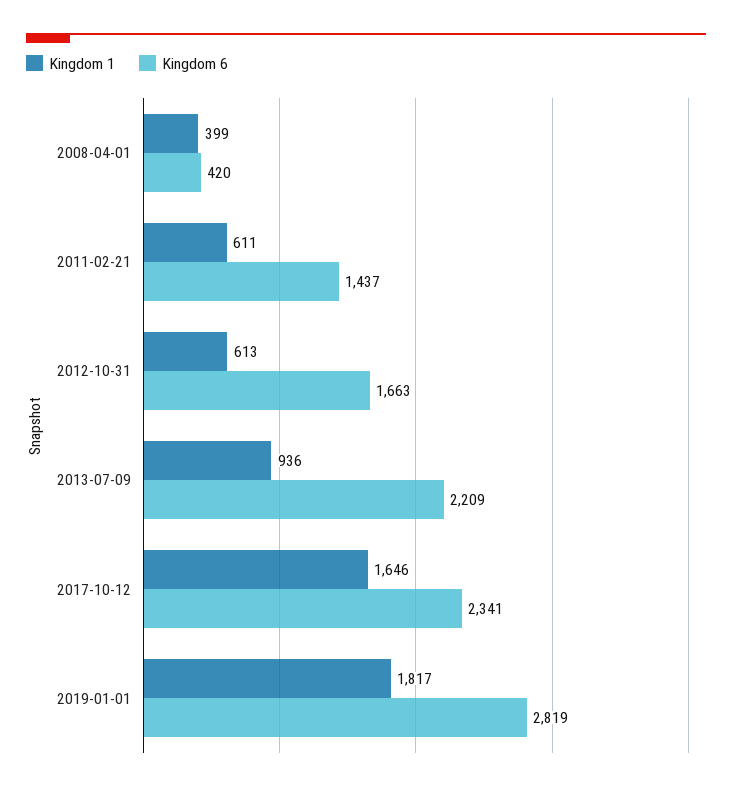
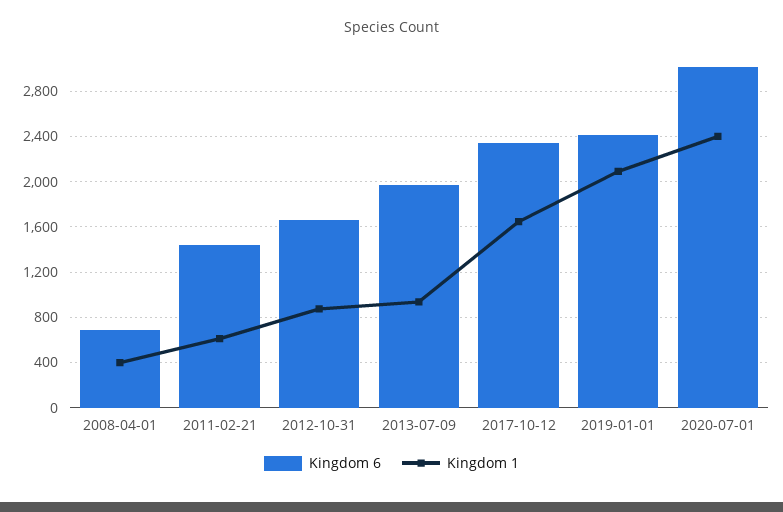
Kingdom 6, 2008-04-01: 420 -> 700
Kingdom 1, 2012-10-31: 613 -> 900
Kingdom 6, 2013-07-09: 2209 -> 2000
Kingdom 1, 2019-01-01: 1817 -> 2100
Kingdom 6, 2019-01-01: 2819 -> 2400
Kingdom 6, 2020-07-01: none -> 3000
Kingdom 1, 2020-07-01: none -> 2400

